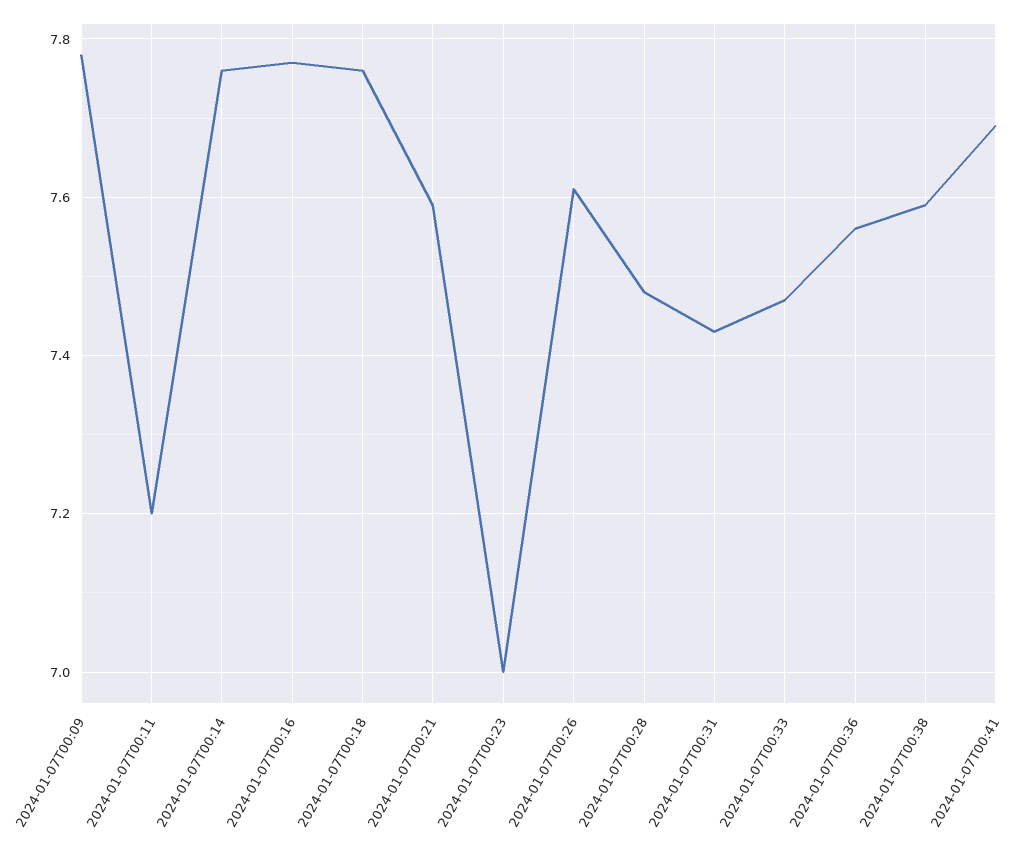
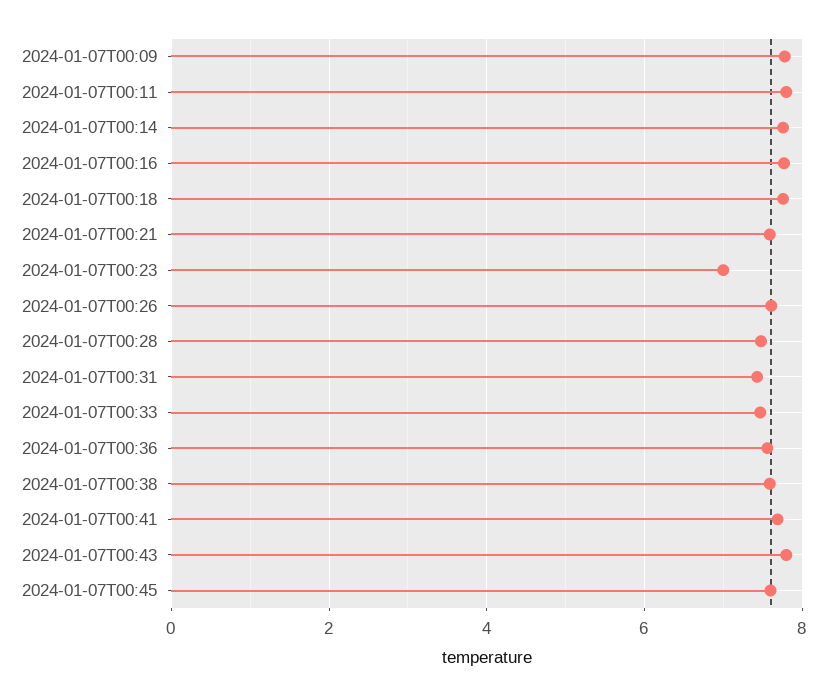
2024-01-07T00:11: 7.2 -> 7.8
2024-01-07T00:43: none -> 7.8
2024-01-07T00:45: none -> 7.6

